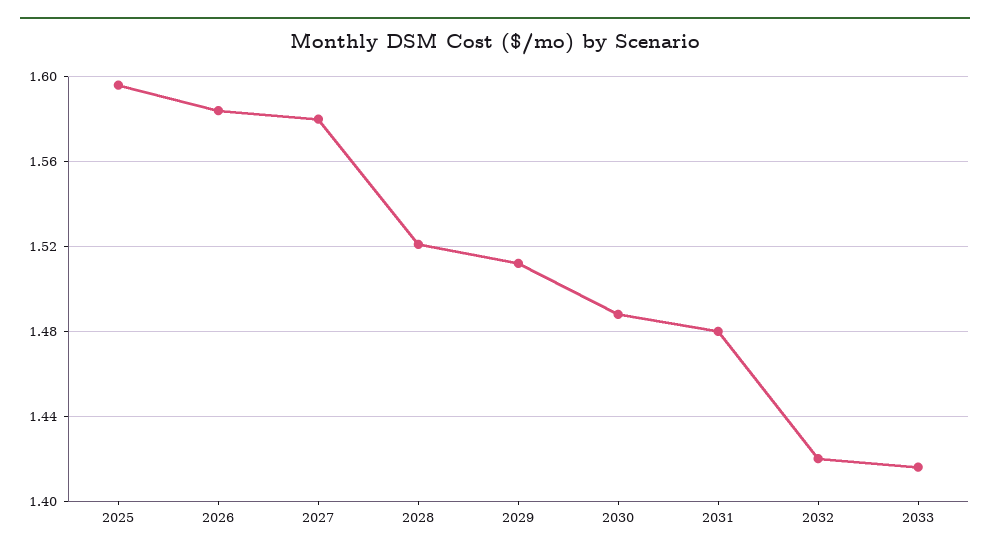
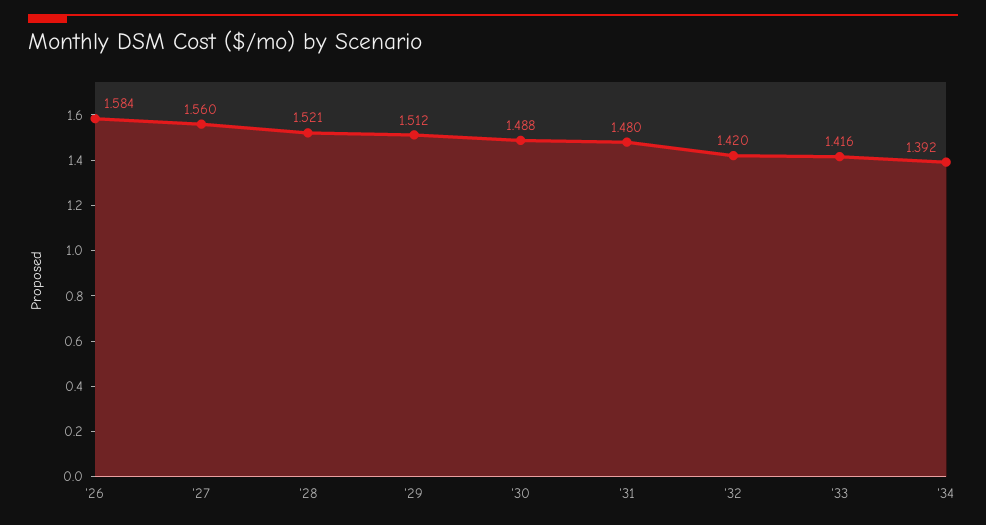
2025: 1.595 -> none
2027: 1.58 -> 1.56
'34: none -> 1.392

